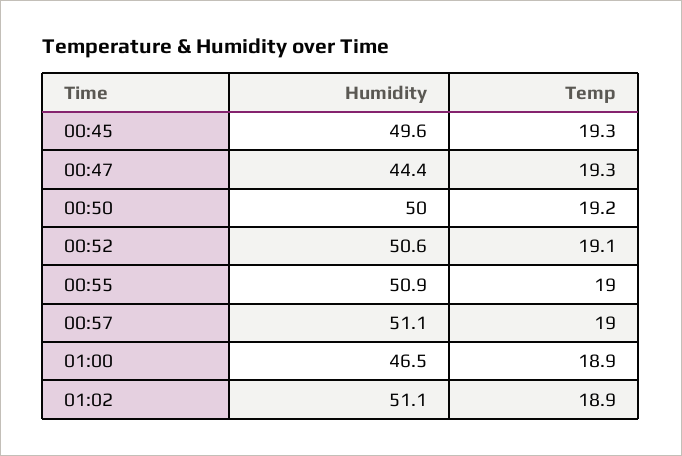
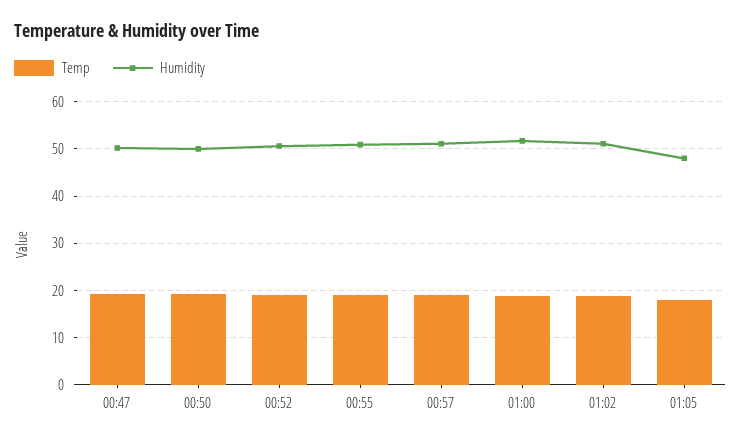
Humidity, 00:45: 49.6 -> none
Temp, 00:45: 19.3 -> none
Humidity, 00:47: 44.4 -> 50
Humidity, 01:00: 46.5 -> 52
Temp, 01:05: none -> 18
Humidity, 01:05: none -> 48

